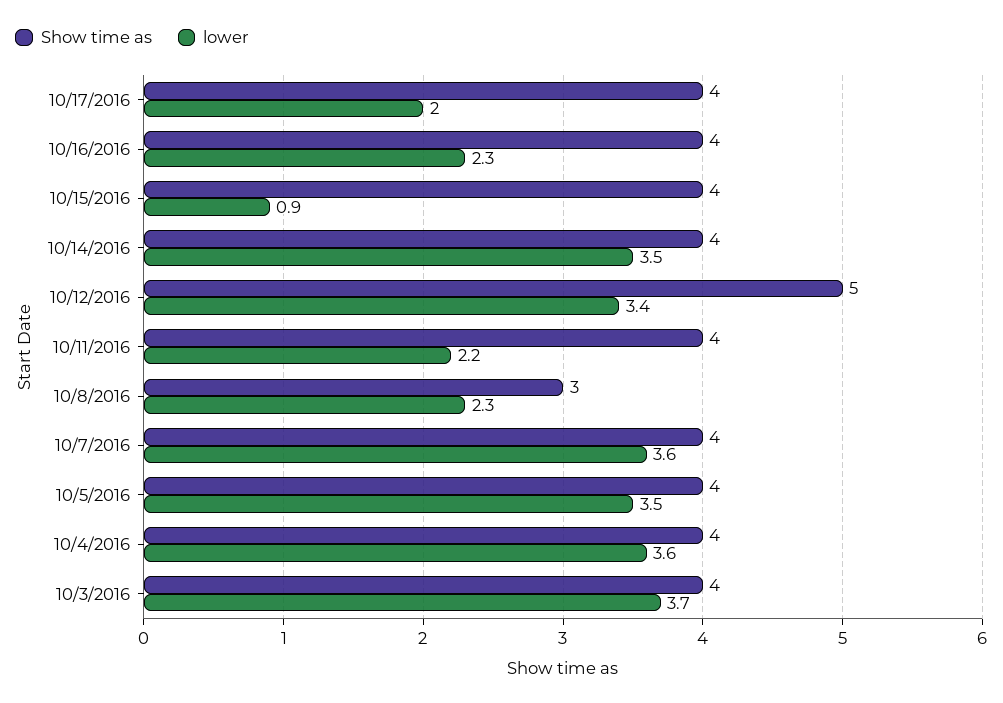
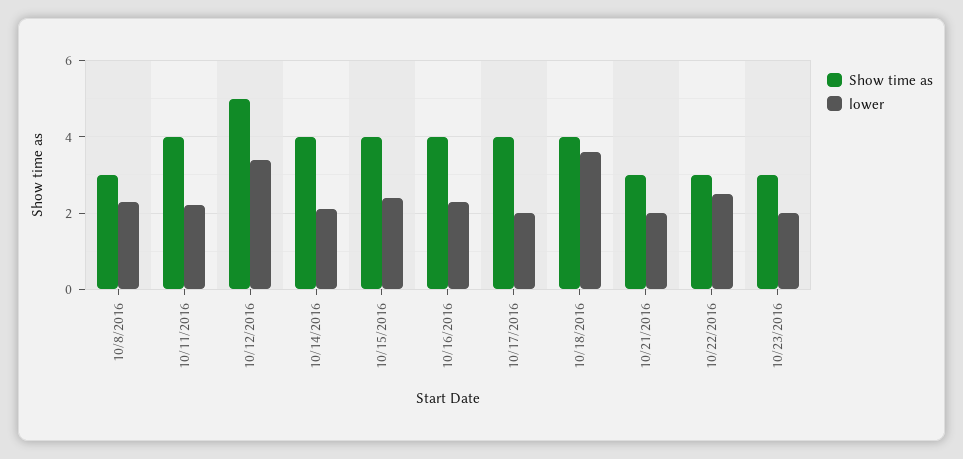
lower, 10/15/2016: 0.9 -> 2.5
lower, 10/14/2016: 3.5 -> 2
Show time as, 10/7/2016: 4 -> none
lower, 10/7/2016: 3.6 -> none
Show time as, 10/5/2016: 4 -> none
lower, 10/5/2016: 3.5 -> none
Show time as, 10/4/2016: 4 -> none
lower, 10/4/2016: 3.6 -> none
Show time as, 10/3/2016: 4 -> none
lower, 10/3/2016: 3.7 -> none
Show time as, 10/18/2016: none -> 4
lower, 10/18/2016: none -> 3.5
Show time as, 10/21/2016: none -> 3
lower, 10/21/2016: none -> 2
Show time as, 10/22/2016: none -> 3
lower, 10/22/2016: none -> 2.5
Show time as, 10/23/2016: none -> 3
lower, 10/23/2016: none -> 2

